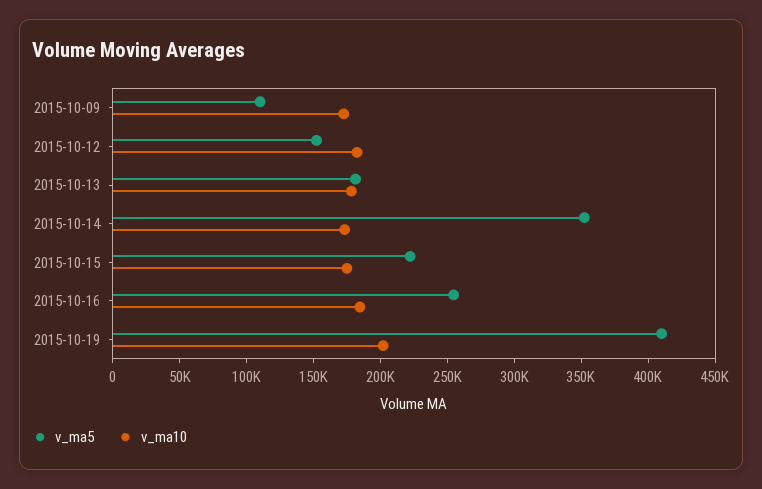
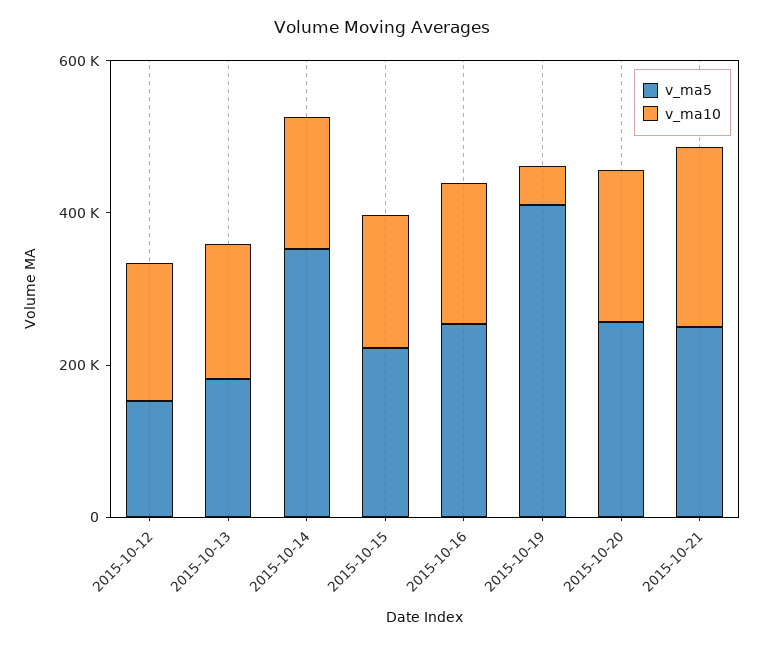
v_ma5, 2015-10-09: 110000 -> none
v_ma10, 2015-10-09: 170000 -> none
v_ma10, 2015-10-19: 200000 -> 50000
v_ma5, 2015-10-20: none -> 250000
v_ma10, 2015-10-20: none -> 200000
v_ma5, 2015-10-21: none -> 250000
v_ma10, 2015-10-21: none -> 250000

